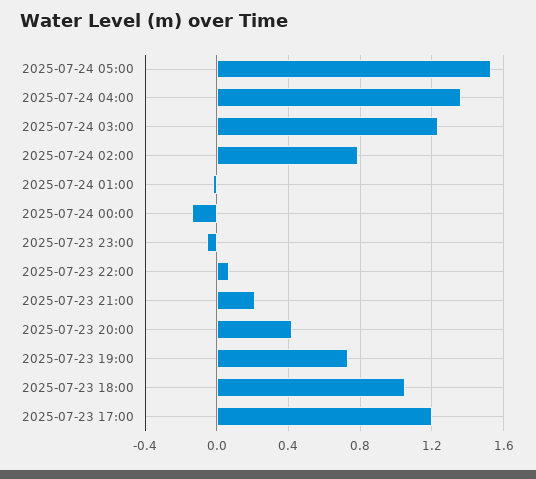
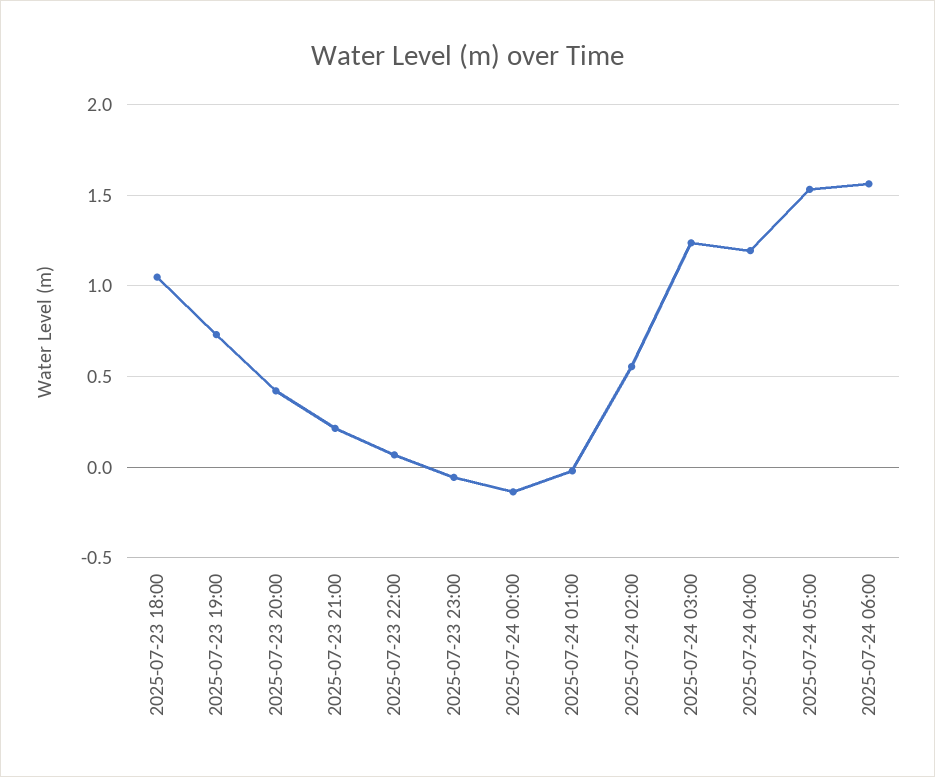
2025-07-24 04:00: 1.35 -> 1.2
2025-07-24 02:00: 0.8 -> 0.55
2025-07-23 17:00: 1.2 -> none
2025-07-24 06:00: none -> 1.55

